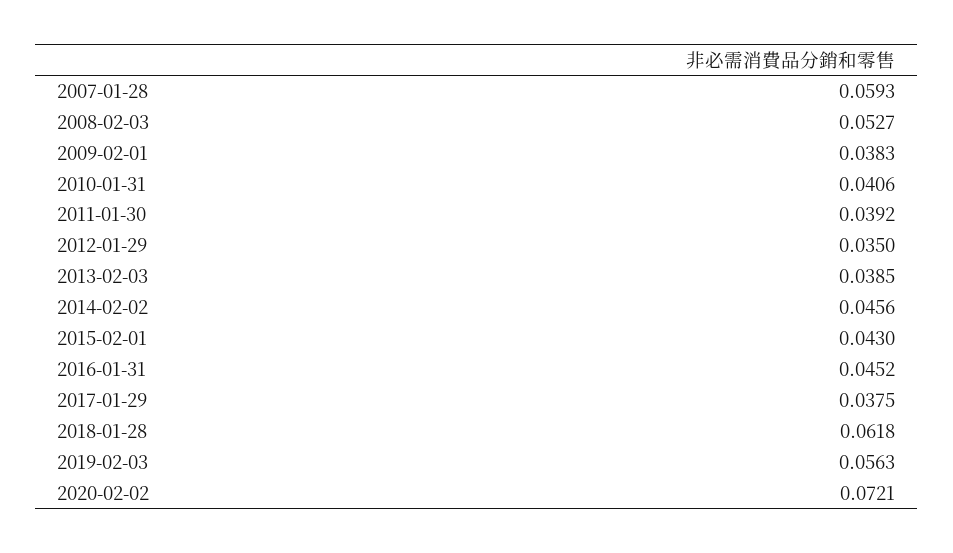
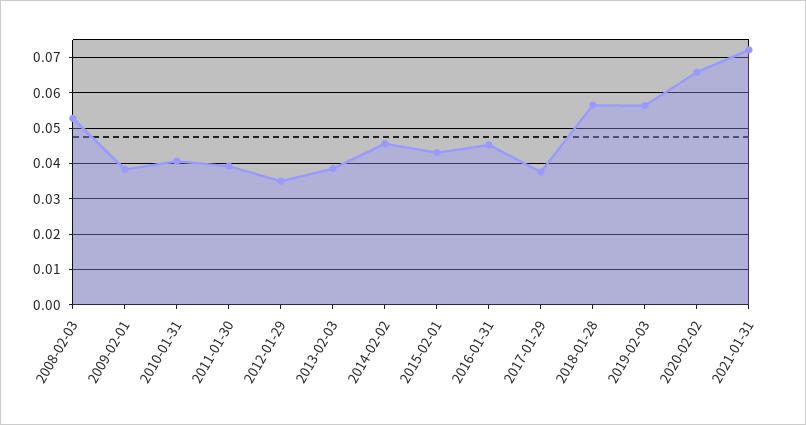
2007-01-28: 0.0593 -> none
2018-01-28: 0.0618 -> 0.056
2020-02-02: 0.0721 -> 0.066
2021-01-31: none -> 0.072

